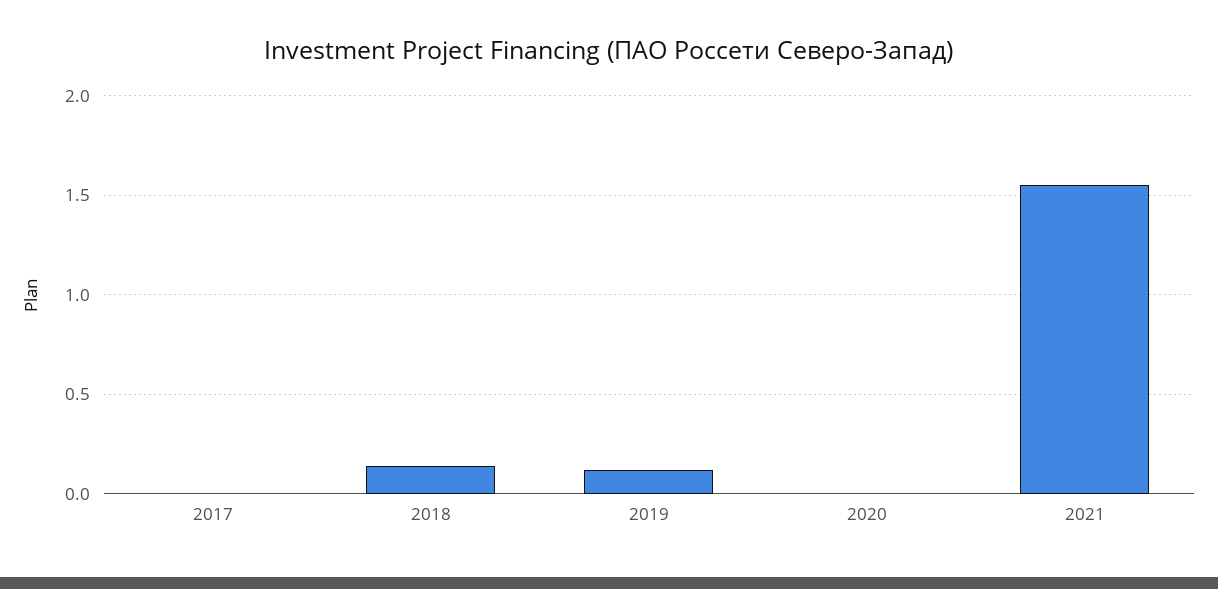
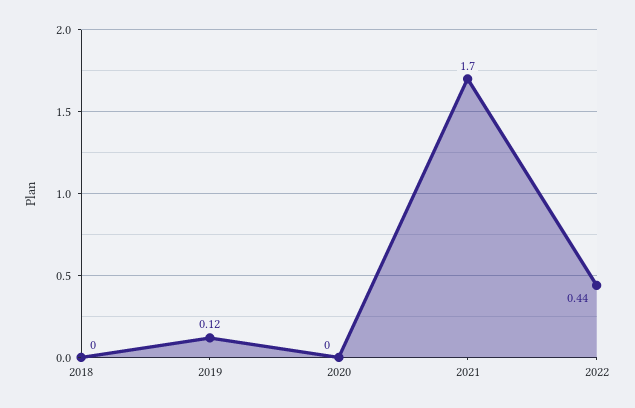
2017: 0 -> none
2018: 0.15 -> 0
2021: 1.55 -> 1.7
2022: none -> 0.44

